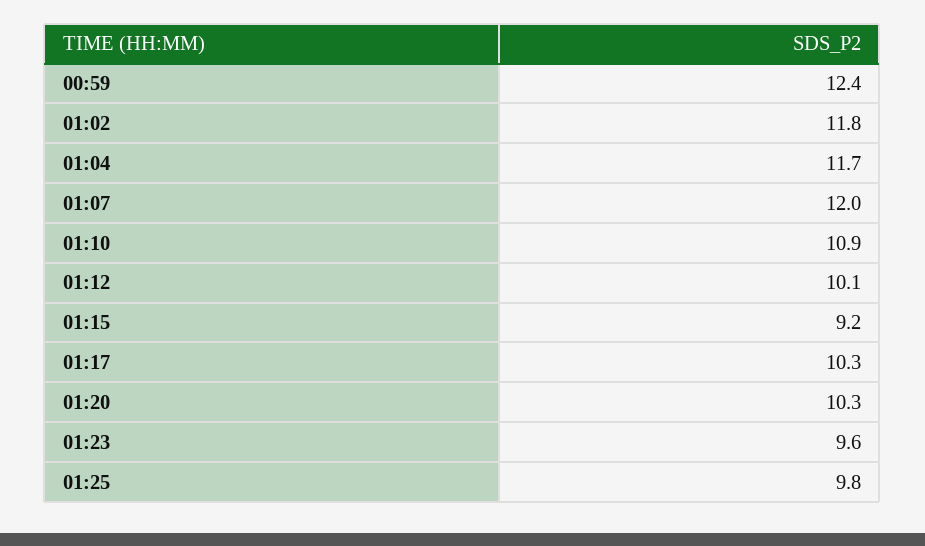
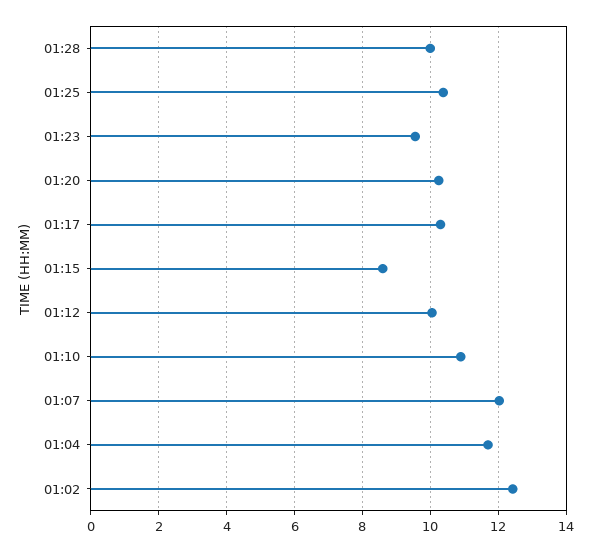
00:59: 12.4 -> none
01:02: 11.8 -> 12.4
01:15: 9.2 -> 8.6
01:25: 9.8 -> 10.4
01:28: none -> 10

